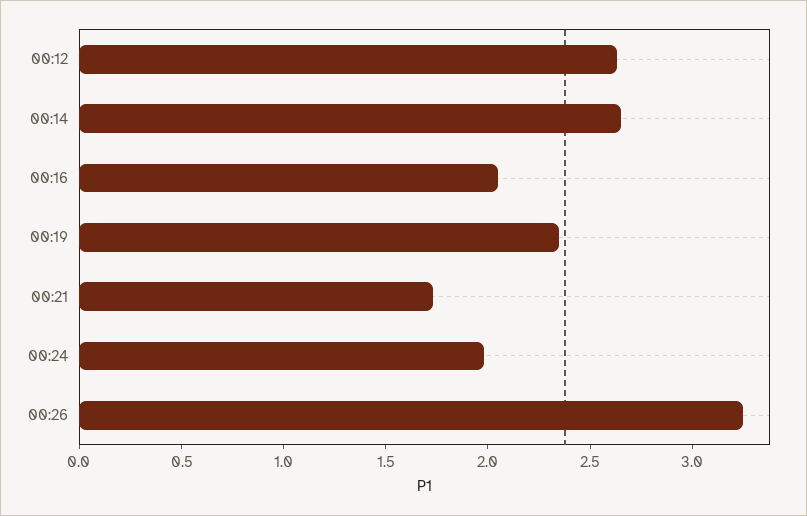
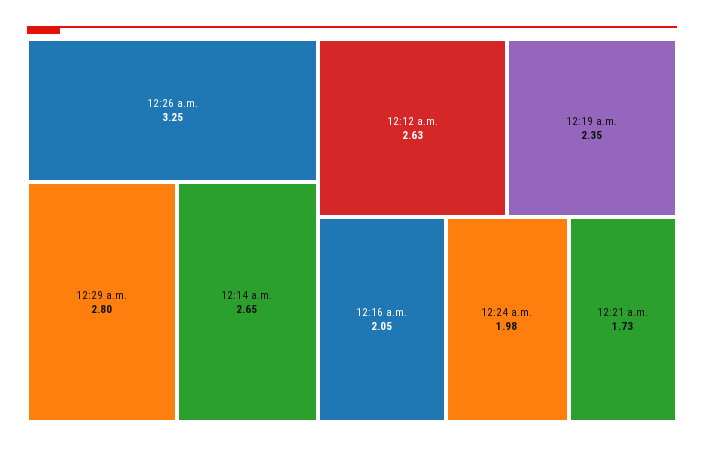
12:29 a.m.: none -> 2.8

